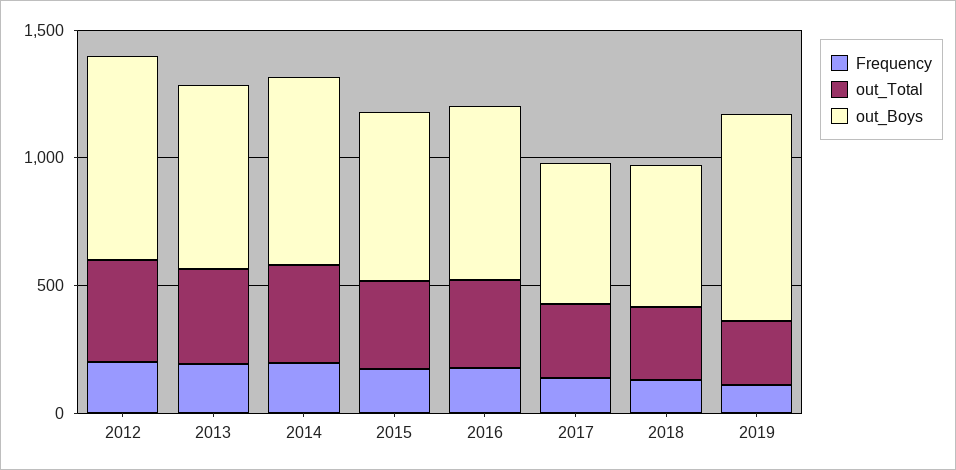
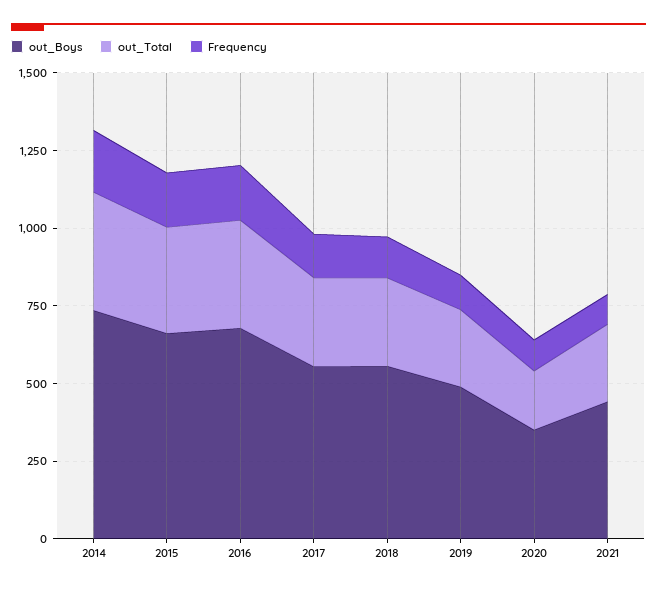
Frequency, 2012: 200 -> none
out_Total, 2012: 400 -> none
out_Boys, 2012: 800 -> none
Frequency, 2013: 200 -> none
out_Total, 2013: 400 -> none
out_Boys, 2013: 700 -> none
out_Boys, 2019: 800 -> 500
out_Boys, 2020: none -> 350
out_Total, 2020: none -> 200
Frequency, 2020: none -> 100
out_Boys, 2021: none -> 450
out_Total, 2021: none -> 250
Frequency, 2021: none -> 100

